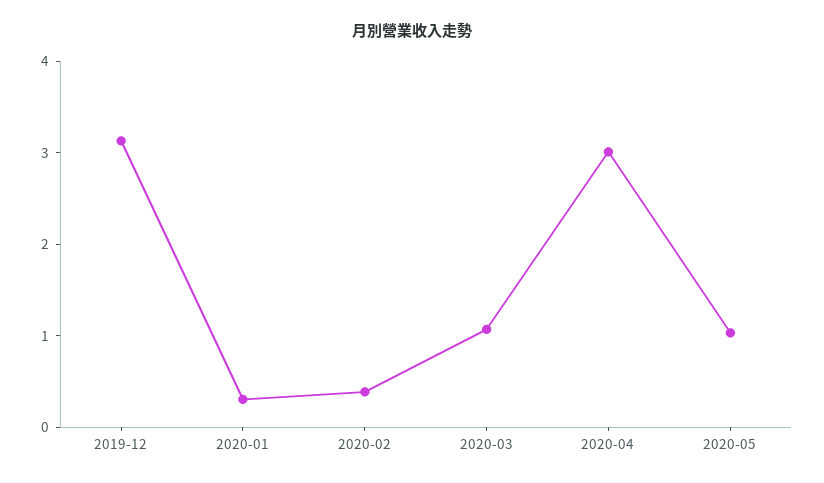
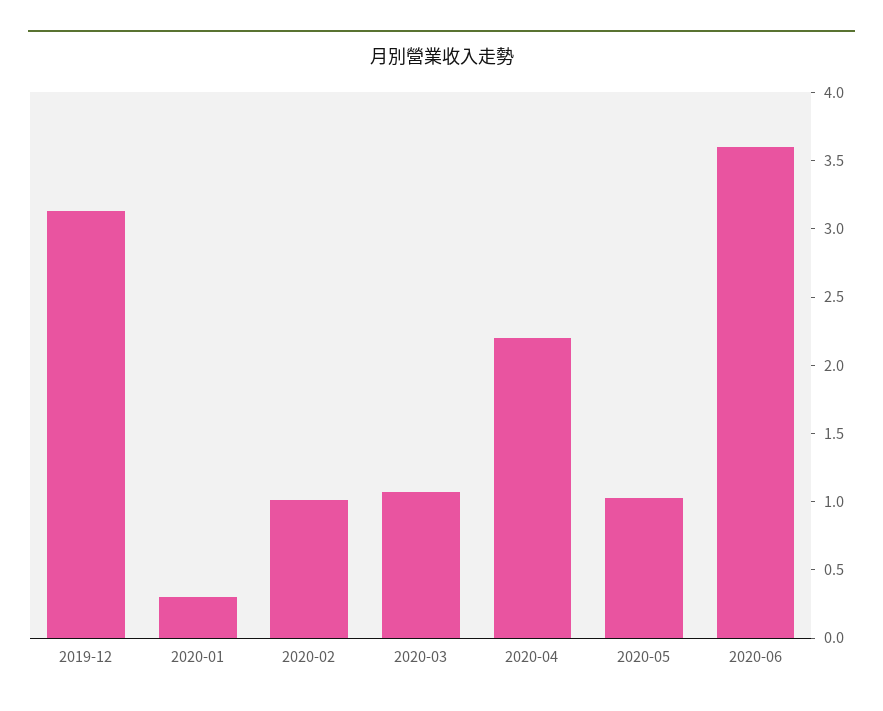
2020-02: 0.4 -> 1
2020-04: 3 -> 2.2
2020-06: none -> 3.6

